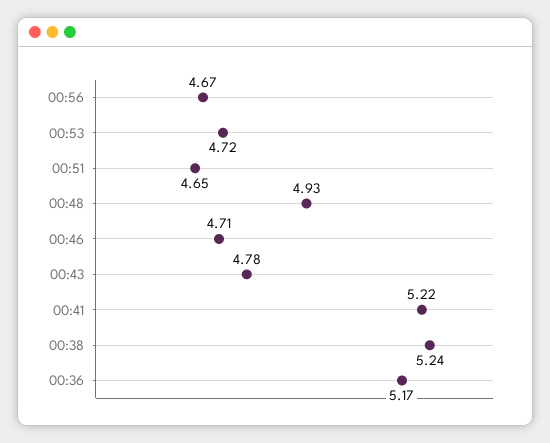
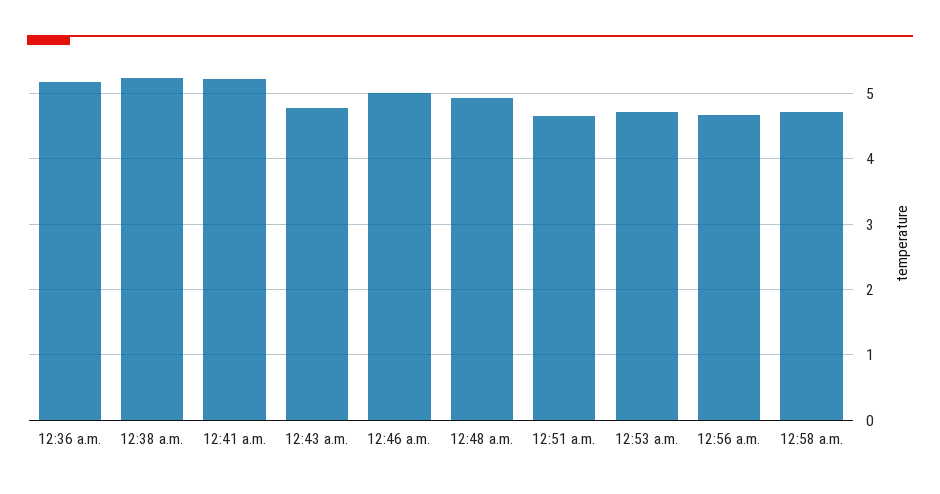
00:46: 4.71 -> 5
12:58 a.m.: none -> 4.7

